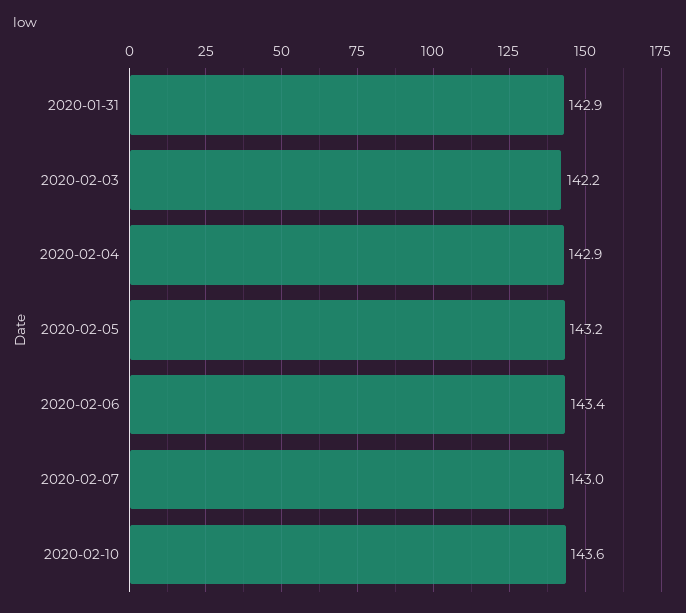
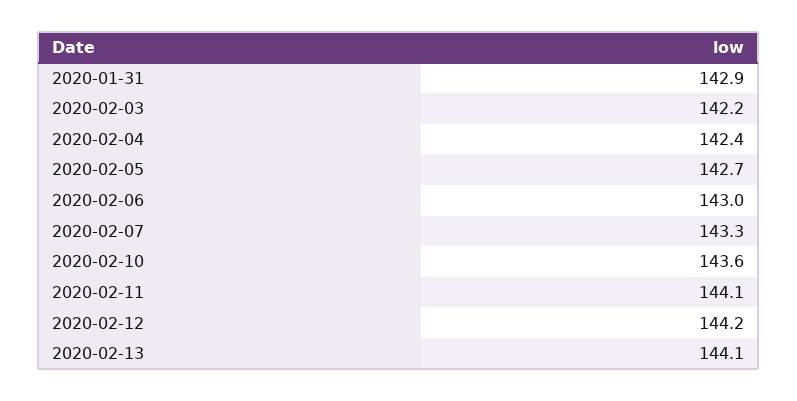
2020-02-04: 142.9 -> 142.4
2020-02-05: 143.2 -> 142.7
2020-02-06: 143.4 -> 143
2020-02-07: 143 -> 143.3
2020-02-11: none -> 144.1
2020-02-12: none -> 144.2
2020-02-13: none -> 144.1

